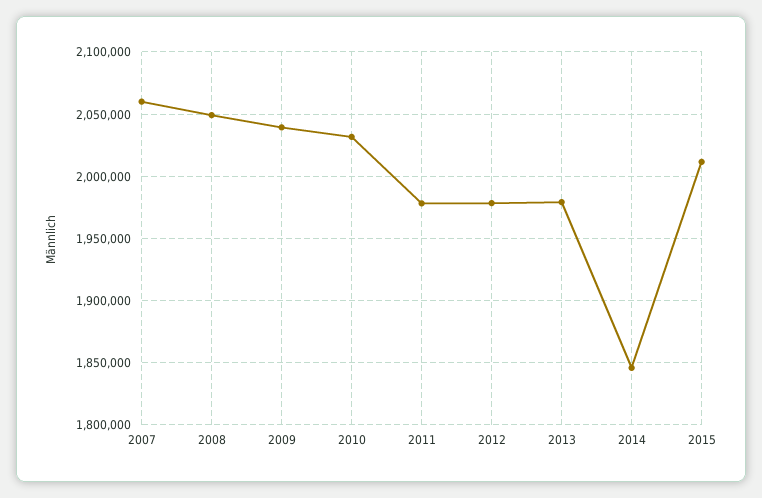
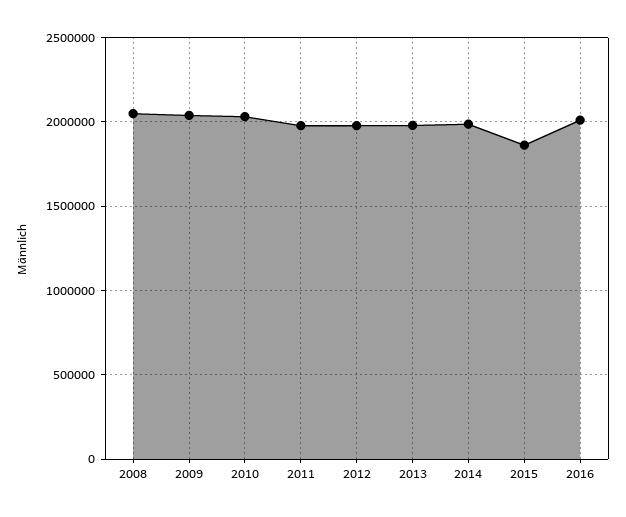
2007: 2060000 -> none
2014: 1845000 -> 2000000
2015: 2010000 -> 1850000
2016: none -> 2000000

